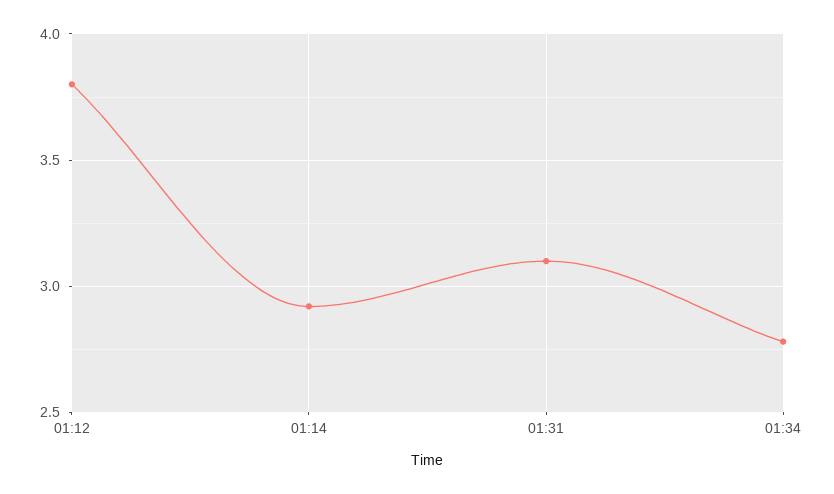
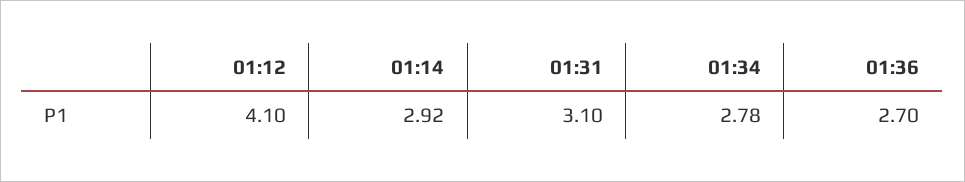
01:12: 3.8 -> 4.1
01:36: none -> 2.7

